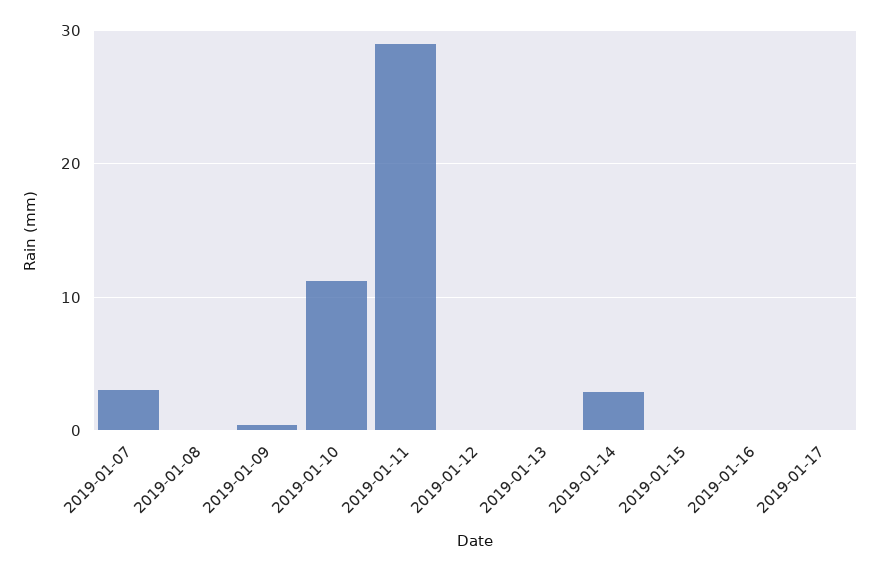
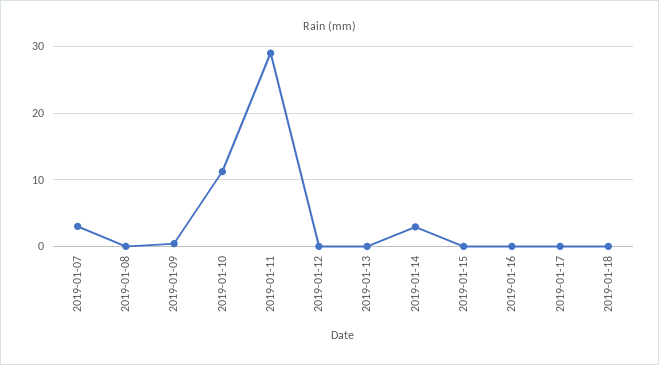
2019-01-18: none -> 0

